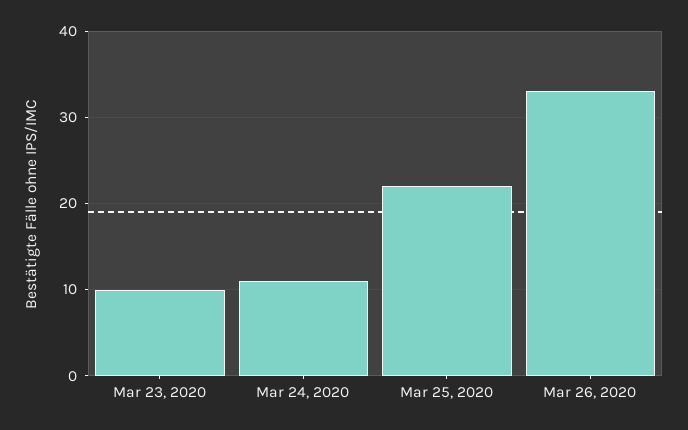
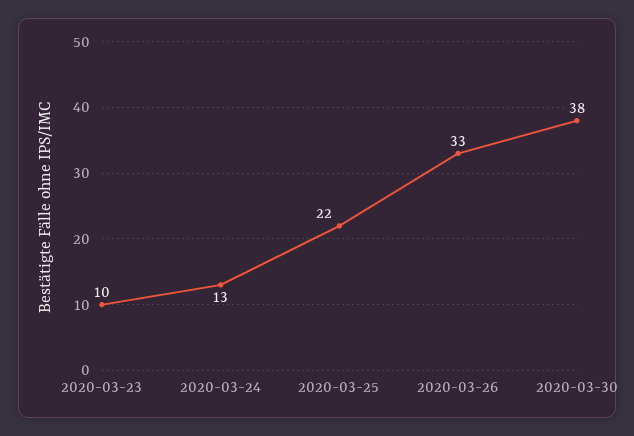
Mar 24, 2020: 11 -> 13
2020-03-30: none -> 38

